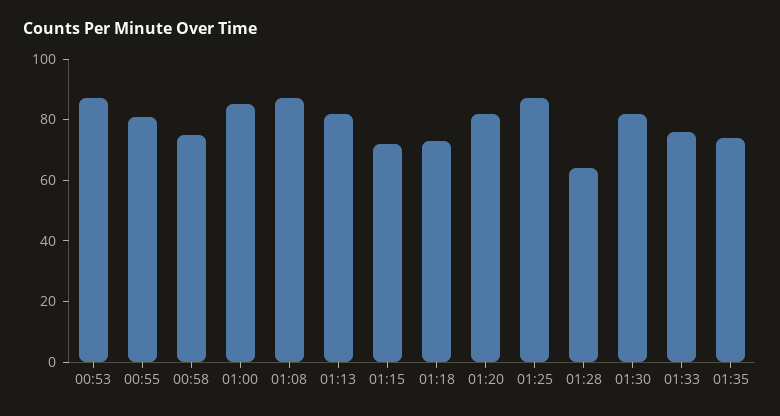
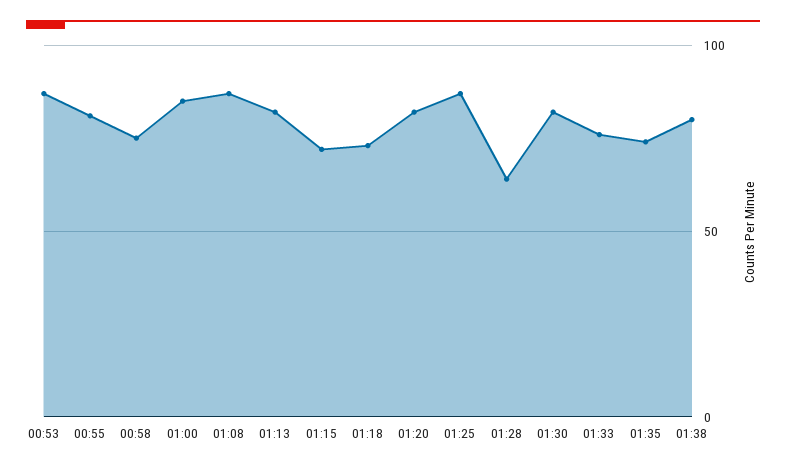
01:38: none -> 80

